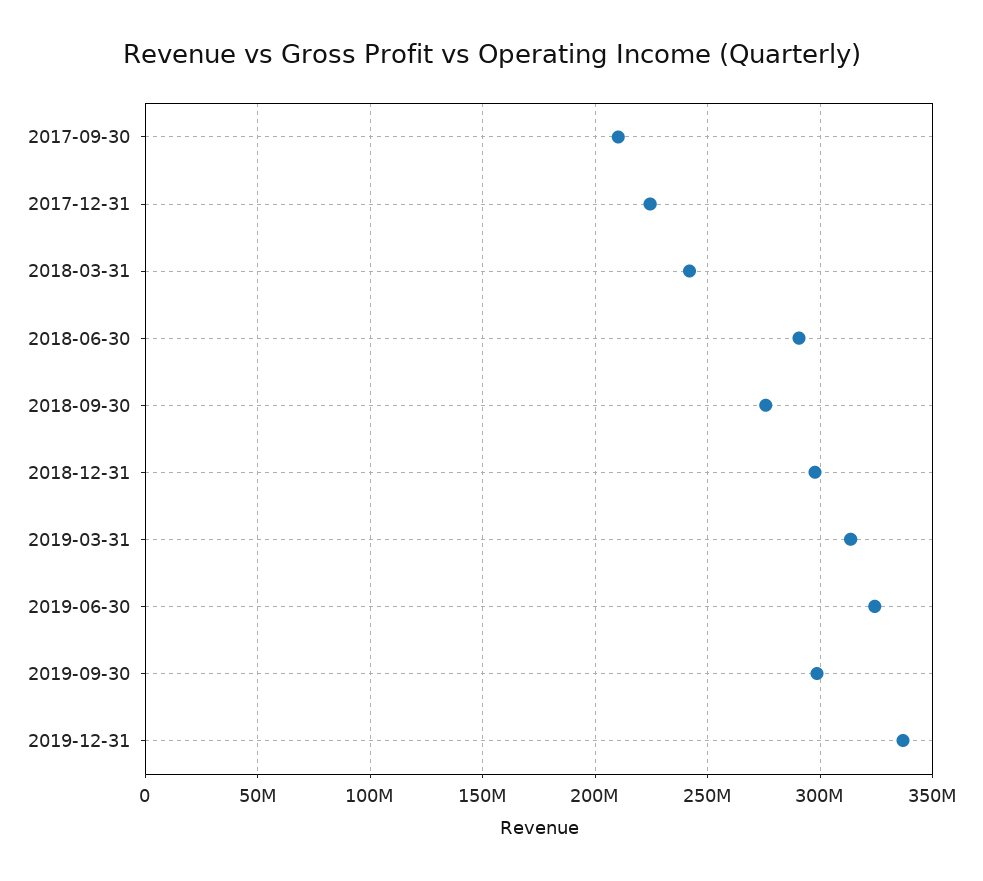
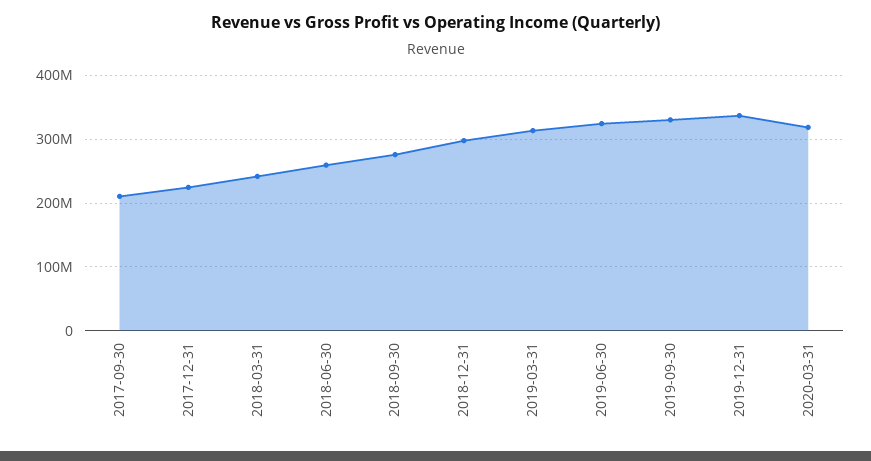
2018-06-30: 290000000 -> 260000000
2019-09-30: 300000000 -> 330000000
2020-03-31: none -> 320000000

